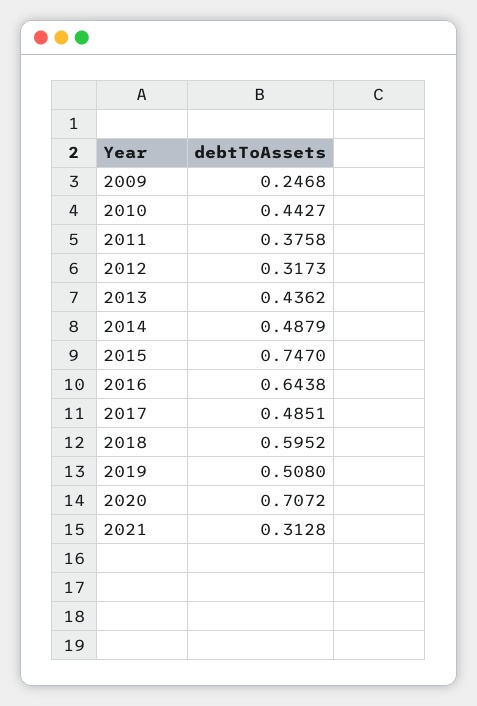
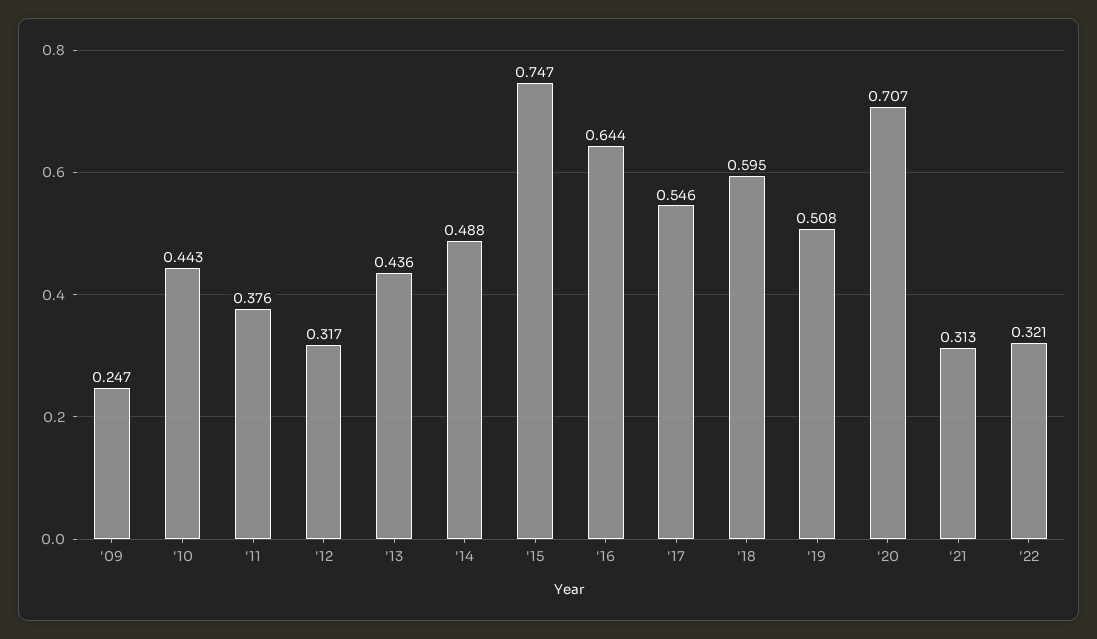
2017: 0.4851 -> 0.546
'22: none -> 0.321

